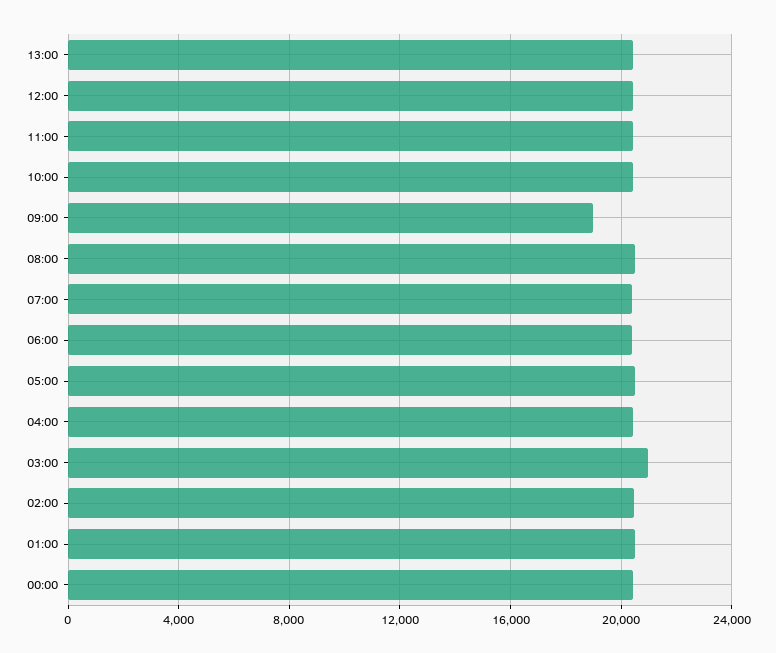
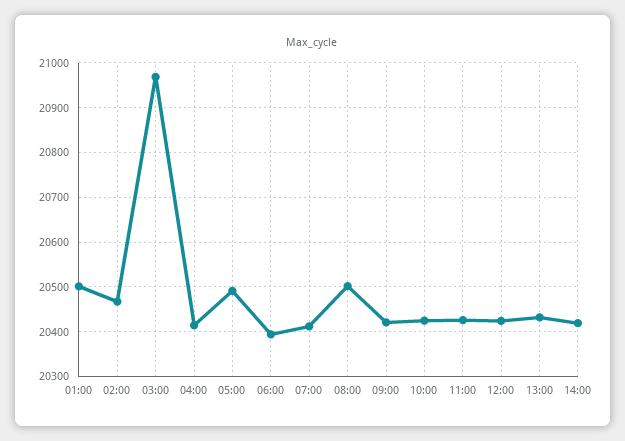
09:00: 19000 -> 20420
00:00: 20500 -> none
14:00: none -> 20420

